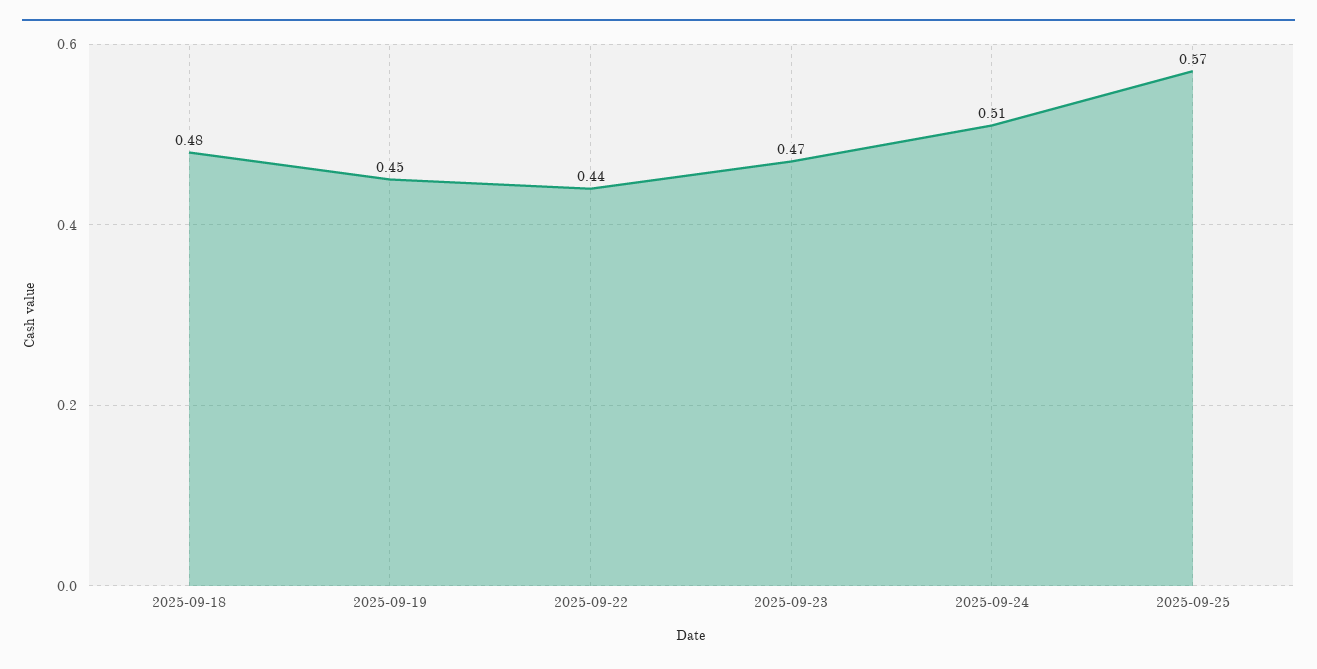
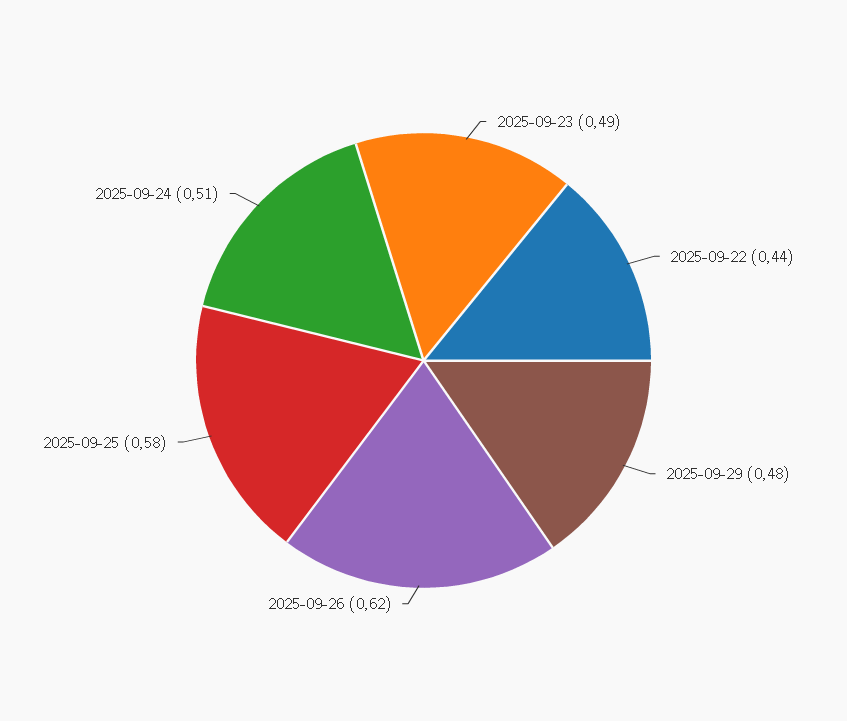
2025-09-18: 0.48 -> none
2025-09-19: 0.45 -> none
2025-09-23: 0.47 -> 0.49
2025-09-25: 0.57 -> 0.58
2025-09-29: none -> 0.48
2025-09-26: none -> 0.62

